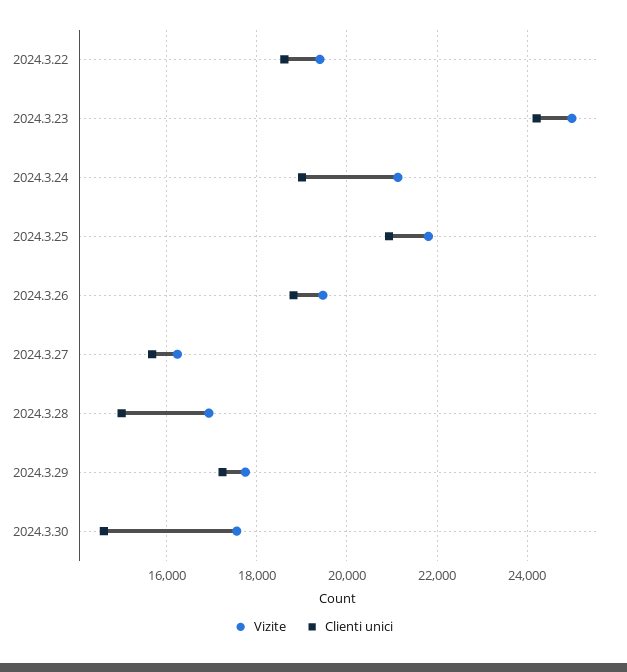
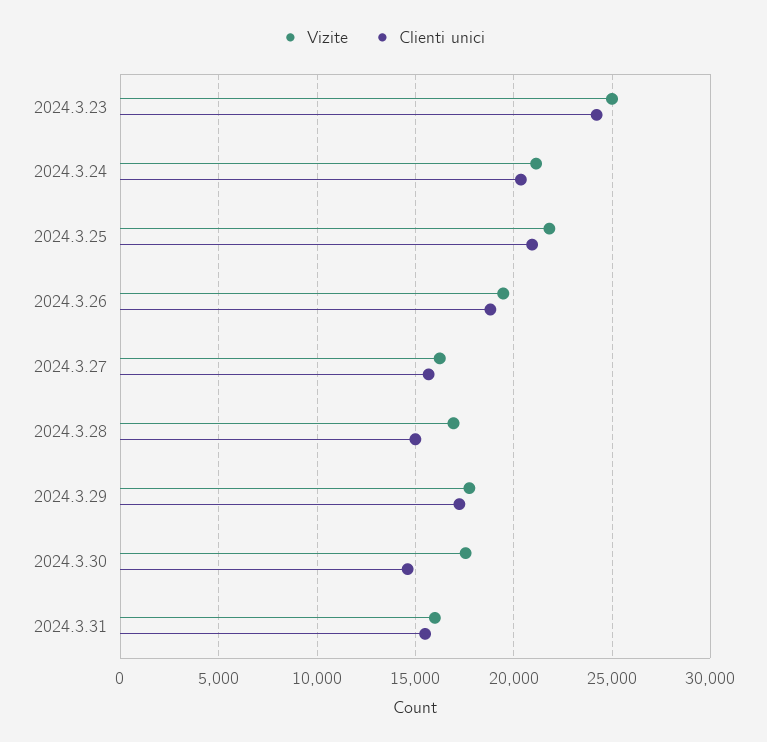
Vizite, 2024.3.22: 19400 -> none
Clienti unici, 2024.3.22: 18600 -> none
Clienti unici, 2024.3.24: 19000 -> 20500
Vizite, 2024.3.31: none -> 16000
Clienti unici, 2024.3.31: none -> 15500

